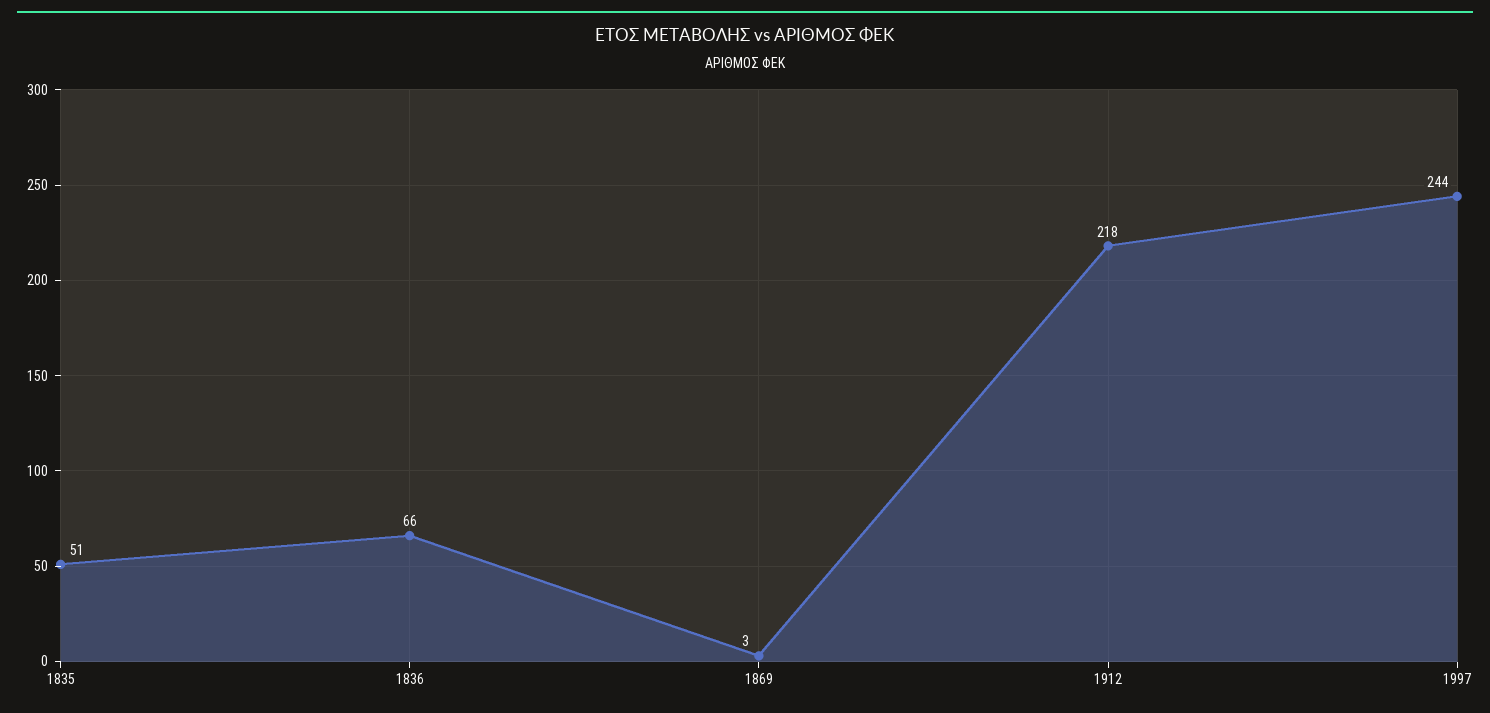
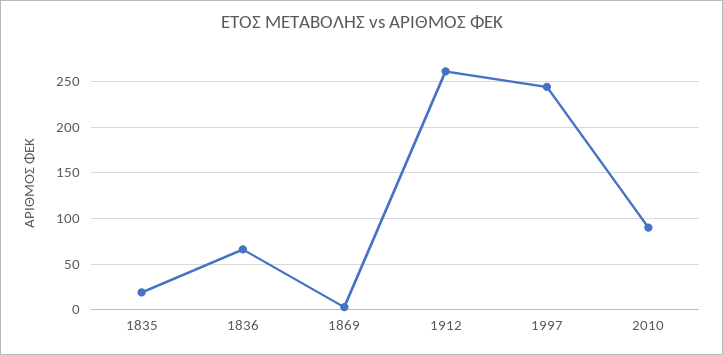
1835: 51 -> 20
1912: 218 -> 260
2010: none -> 90

